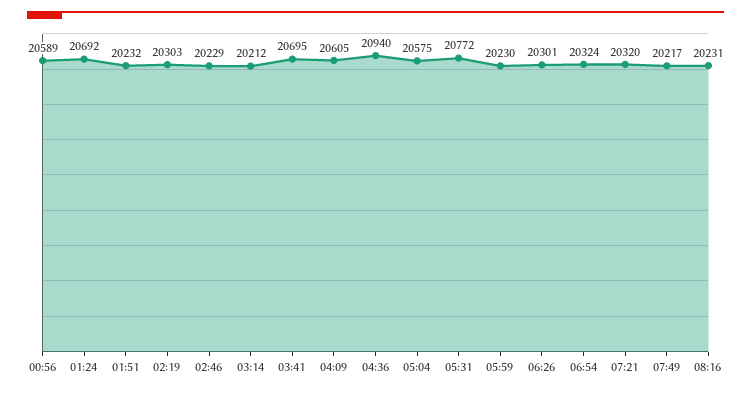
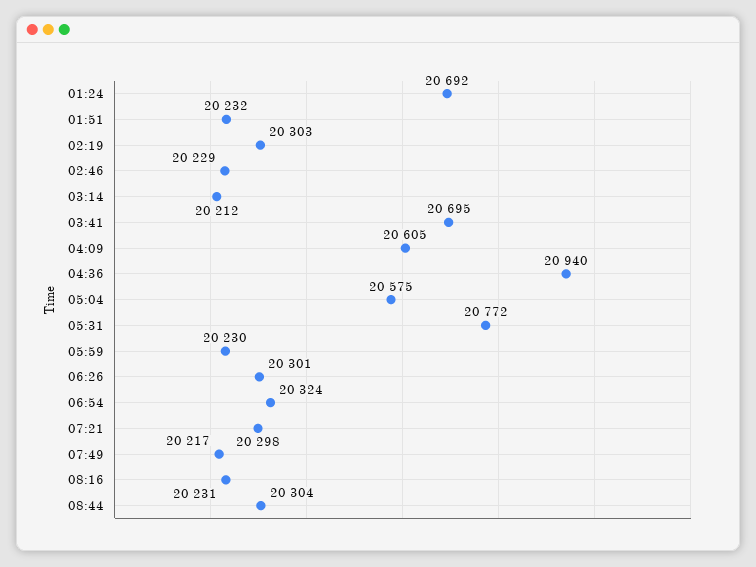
00:56: 20589 -> none
07:21: 20320 -> 20298
08:44: none -> 20304

